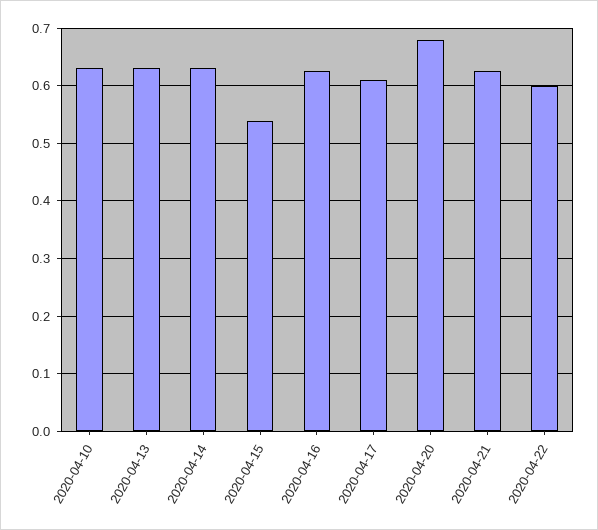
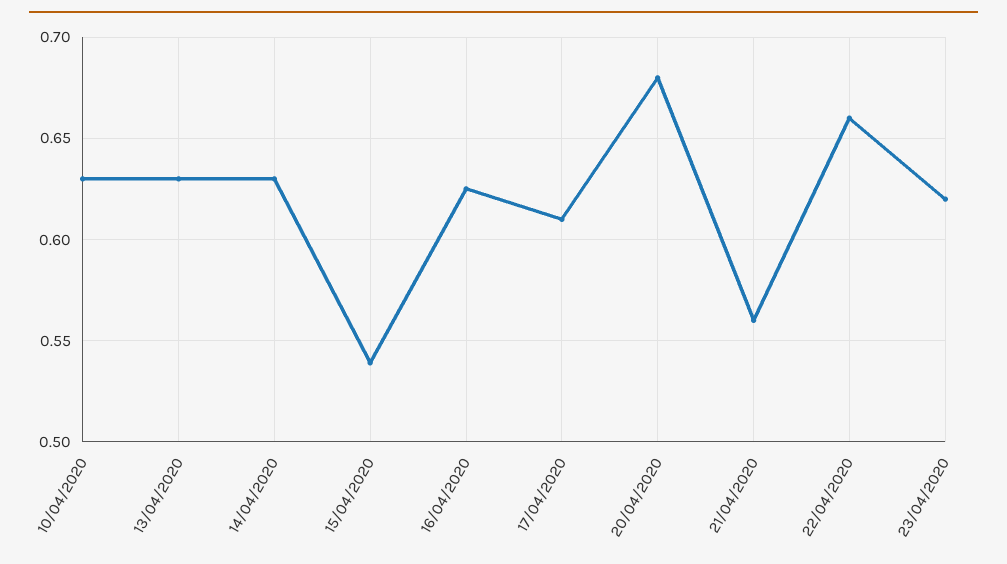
2020-04-21: 0.62 -> 0.56
2020-04-22: 0.6 -> 0.66
23/04/2020: none -> 0.62

